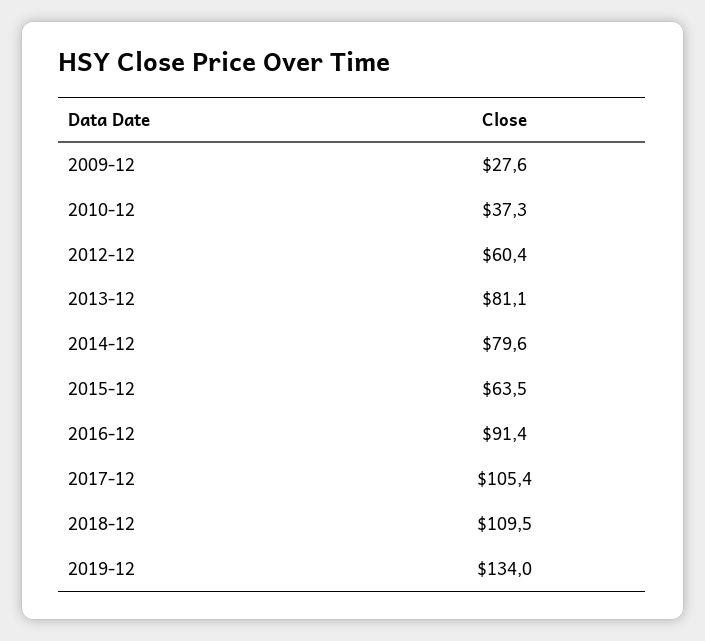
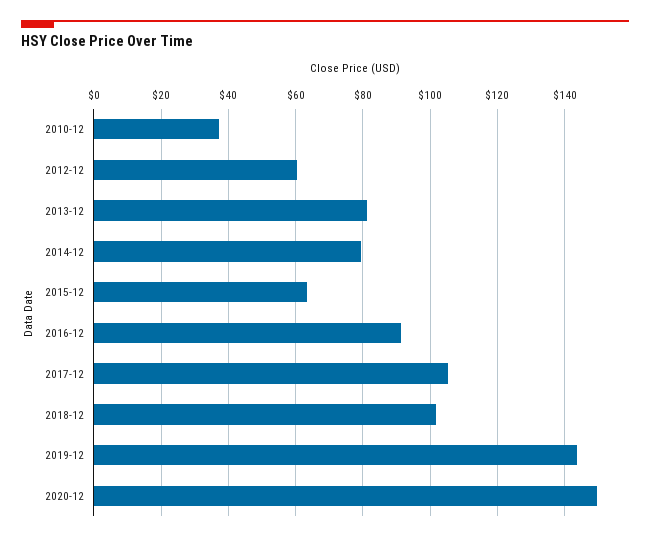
2009-12: 27.6 -> none
2018-12: 109.5 -> 102
2019-12: 134 -> 144
2020-12: none -> 150

